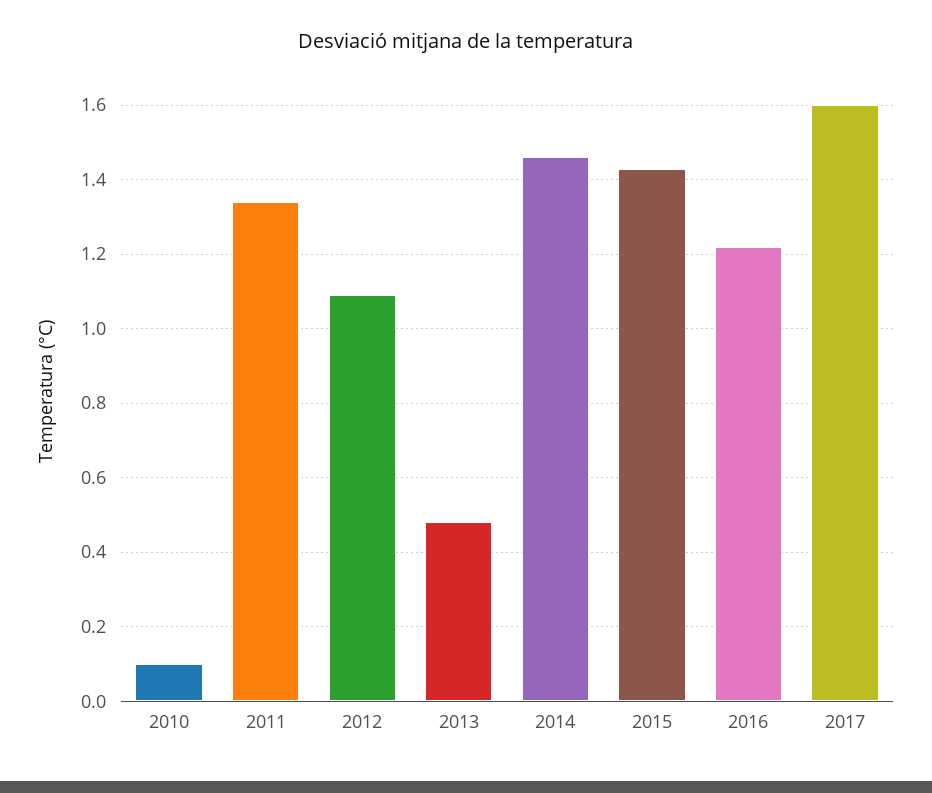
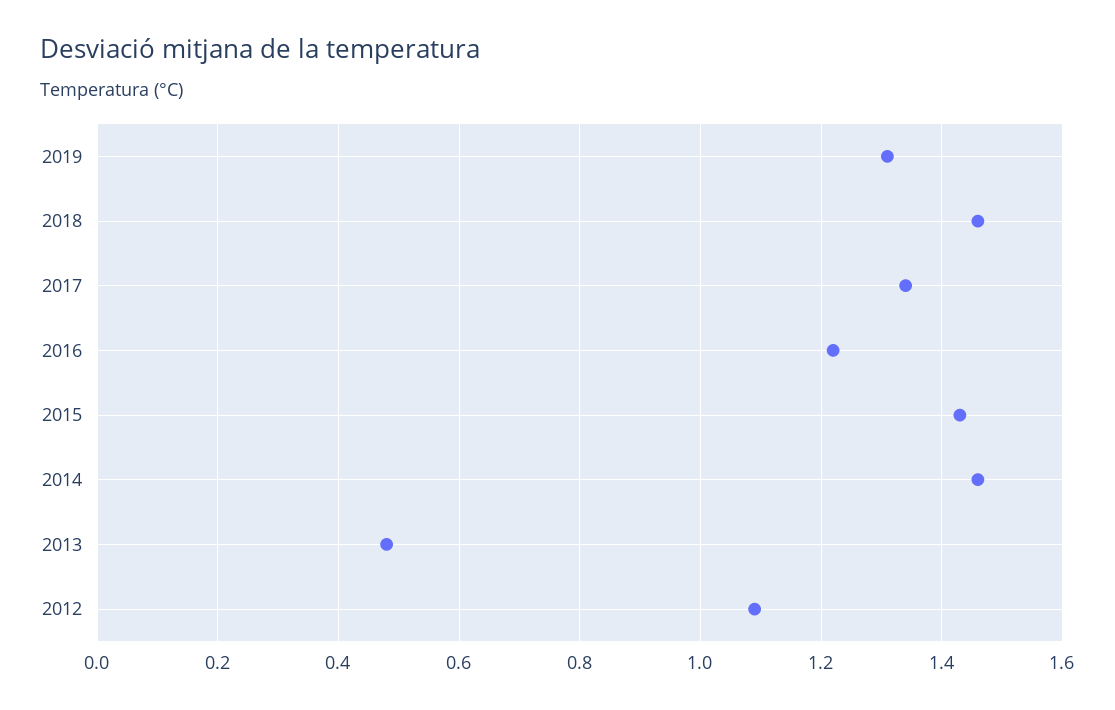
2010: 0.1 -> none
2011: 1.35 -> none
2017: 1.6 -> 1.35
2019: none -> 1.3
2018: none -> 1.45

